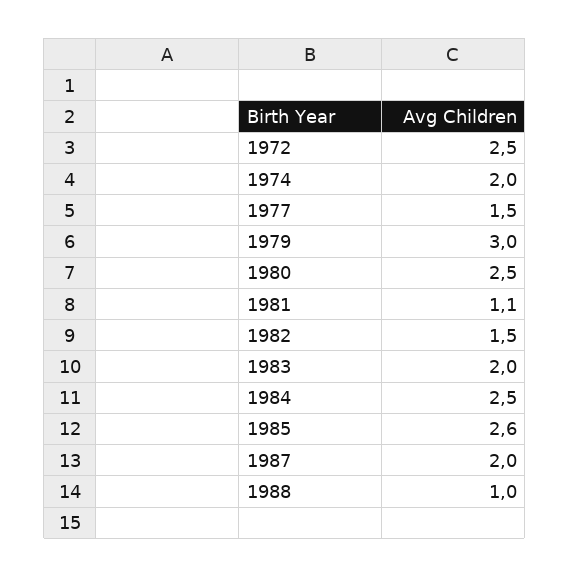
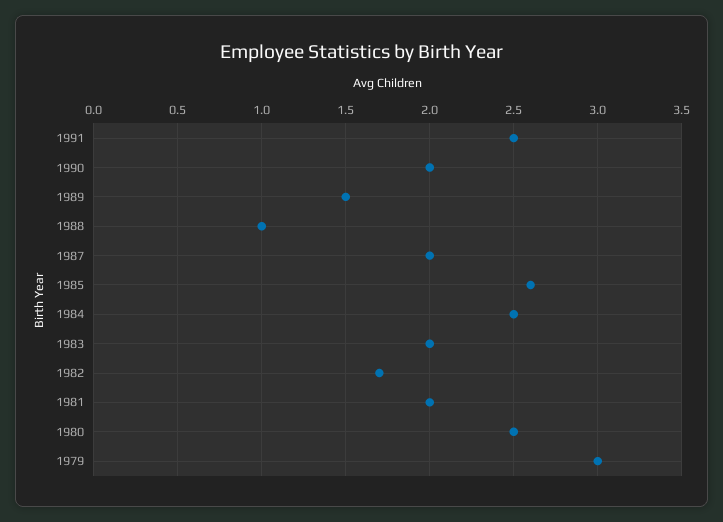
1972: 2.5 -> none
1974: 2 -> none
1977: 1.5 -> none
1981: 1.1 -> 2
1982: 1.5 -> 1.7
1991: none -> 2.5
1990: none -> 2
1989: none -> 1.5

